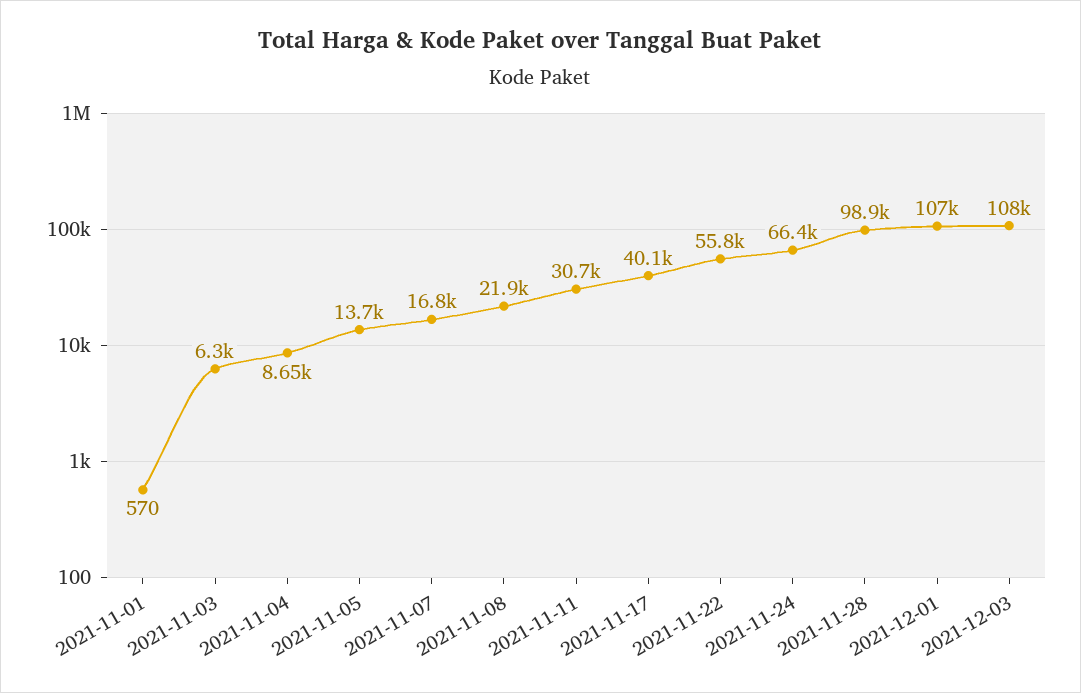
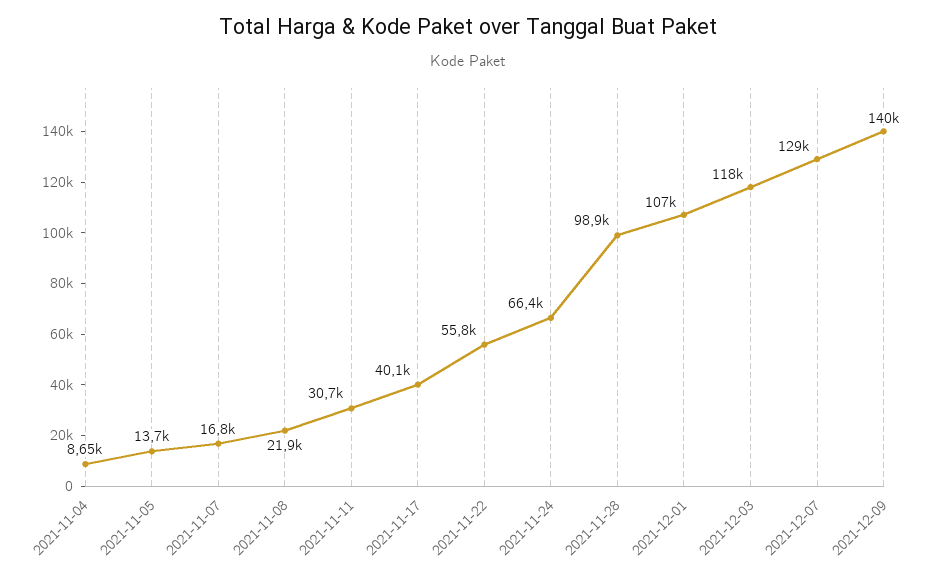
2021-11-01: 570 -> none
2021-11-03: 6300 -> none
2021-12-03: 108000 -> 118000
2021-12-07: none -> 129000
2021-12-09: none -> 140000

